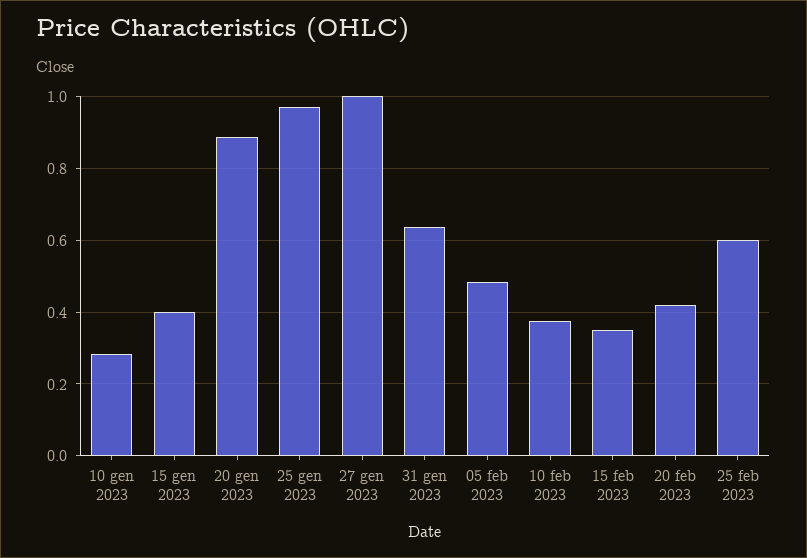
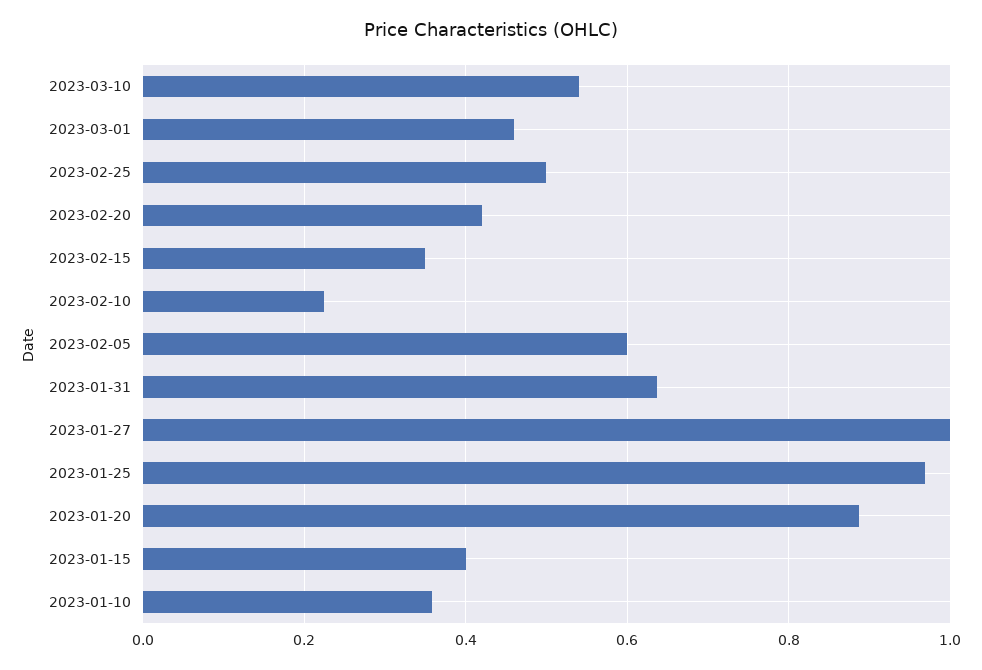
10 gen 2023: 0.28 -> 0.36
05 feb 2023: 0.48 -> 0.6
10 feb 2023: 0.38 -> 0.22
25 feb 2023: 0.6 -> 0.5
2023-03-10: none -> 0.54
2023-03-01: none -> 0.46

